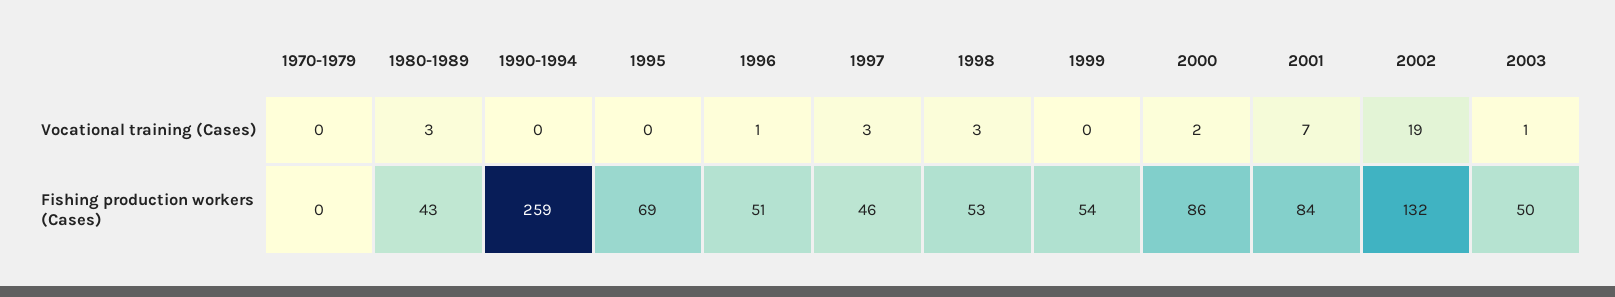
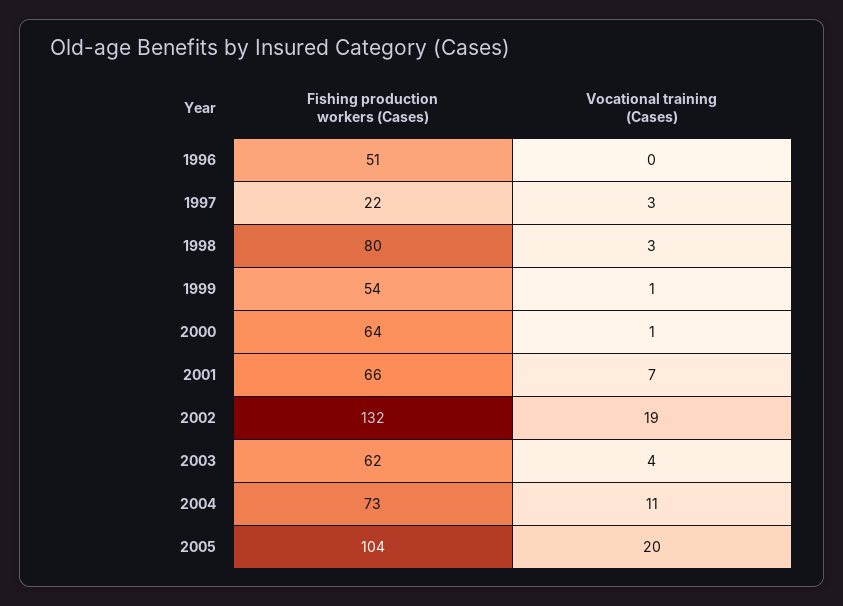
1970-1979, Vocational training (Cases): 0 -> none
1980-1989, Vocational training (Cases): 3 -> none
1990-1994, Vocational training (Cases): 0 -> none
1995, Vocational training (Cases): 0 -> none
1996, Vocational training (Cases): 1 -> 0
1999, Vocational training (Cases): 0 -> 1
2000, Vocational training (Cases): 2 -> 1
2003, Vocational training (Cases): 1 -> 4
1970-1979, Fishing production workers (Cases): 0 -> none
1980-1989, Fishing production workers (Cases): 43 -> none
1990-1994, Fishing production workers (Cases): 259 -> none
1995, Fishing production workers (Cases): 69 -> none
1997, Fishing production workers (Cases): 46 -> 22
1998, Fishing production workers (Cases): 53 -> 80
2000, Fishing production workers (Cases): 86 -> 64
2001, Fishing production workers (Cases): 84 -> 66
2003, Fishing production workers (Cases): 50 -> 62
2004, Fishing production workers (Cases): none -> 73
2004, Vocational training (Cases): none -> 11
2005, Fishing production workers (Cases): none -> 104
2005, Vocational training (Cases): none -> 20

